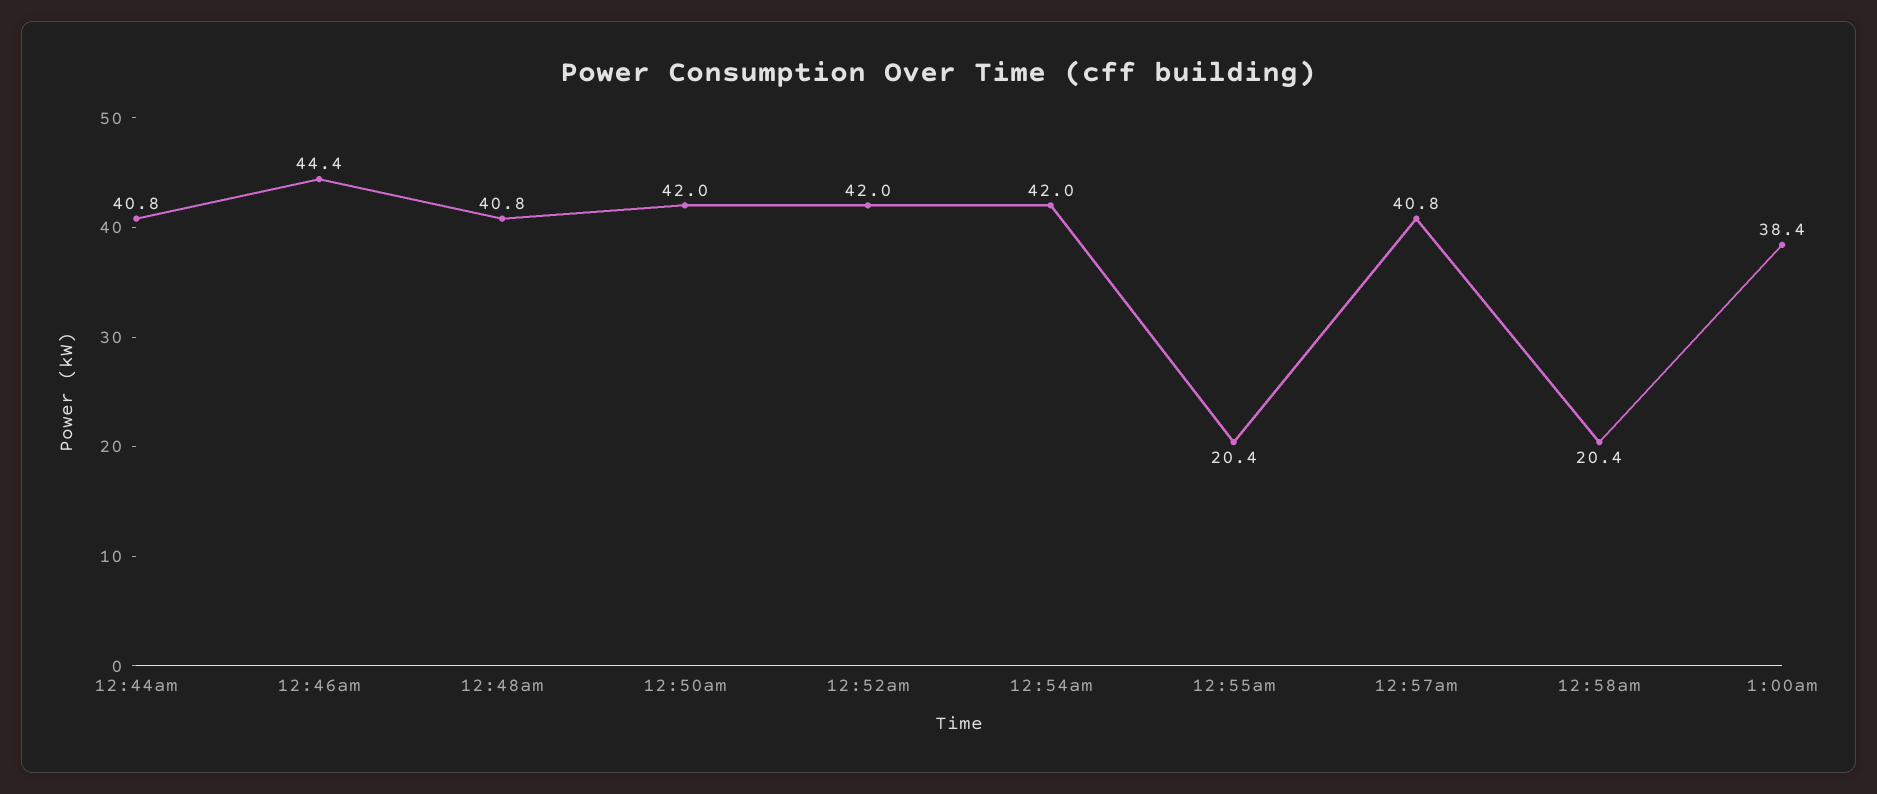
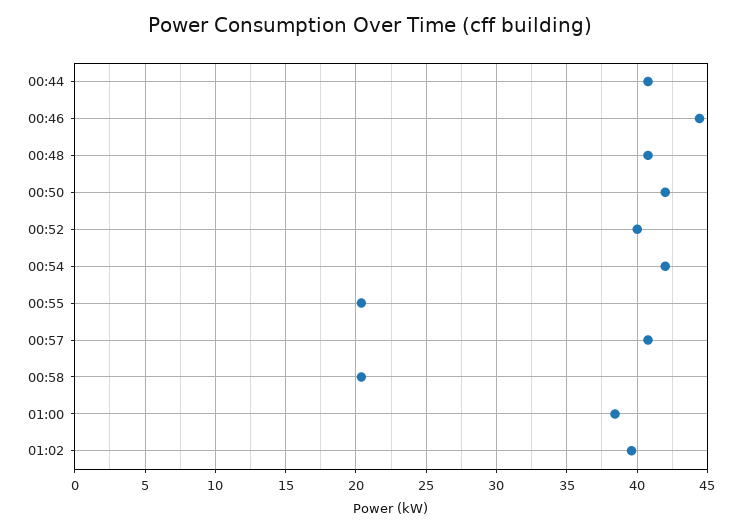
12:52am: 42 -> 40
01:02: none -> 39.5

